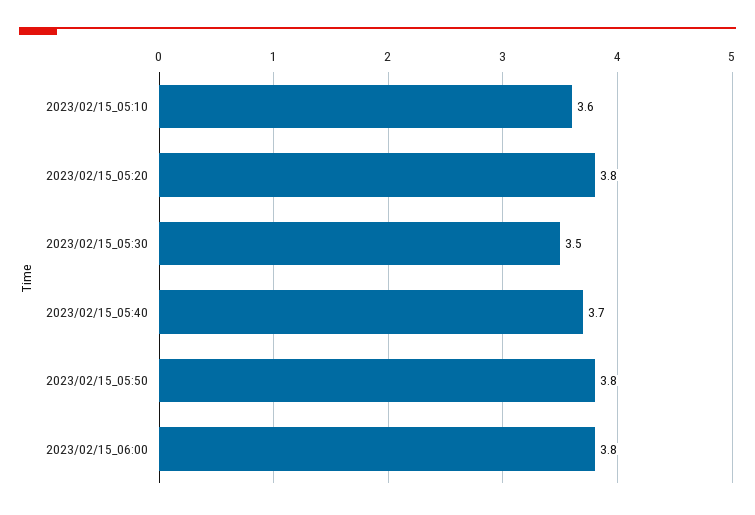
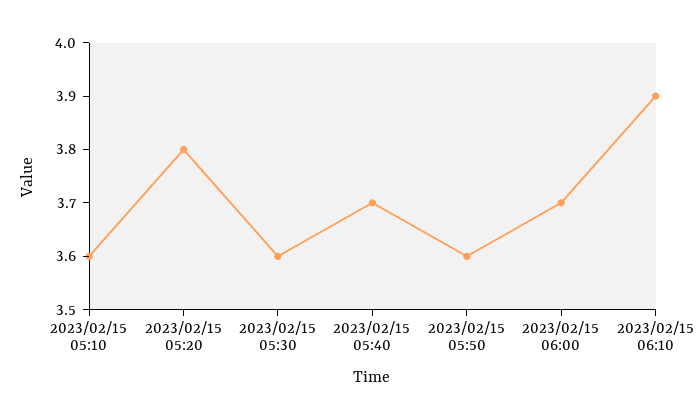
2023/02/15_05:30: 3.5 -> 3.6
2023/02/15_05:50: 3.8 -> 3.6
2023/02/15_06:00: 3.8 -> 3.7
2023/02/15 06:10: none -> 3.9

